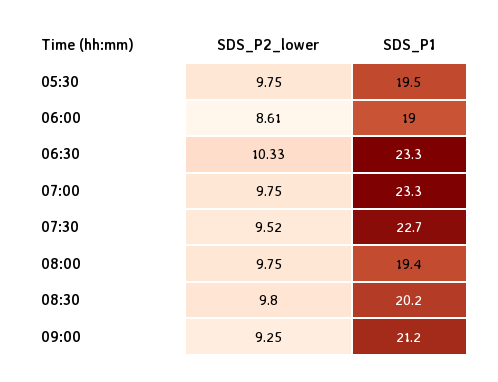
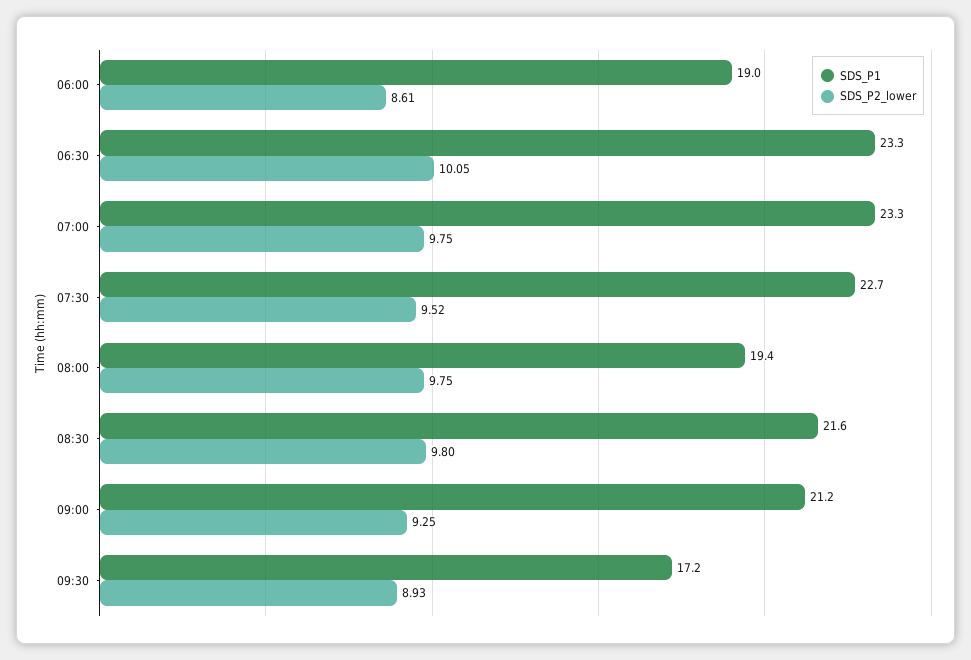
SDS_P2_lower, 05:30: 9.75 -> none
SDS_P1, 05:30: 19.5 -> none
SDS_P2_lower, 06:30: 10.33 -> 10.05
SDS_P1, 08:30: 20.2 -> 21.6
SDS_P1, 09:30: none -> 17.2
SDS_P2_lower, 09:30: none -> 8.93

